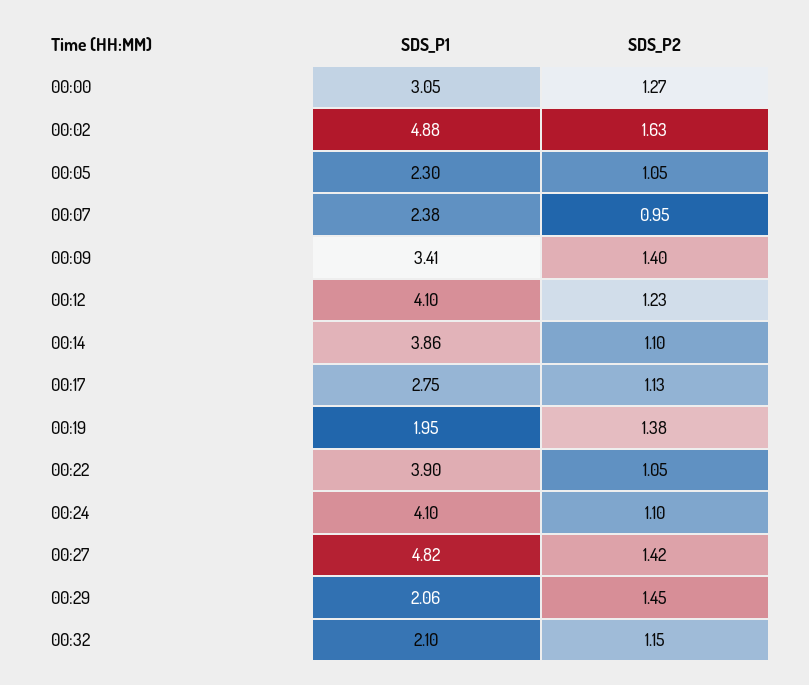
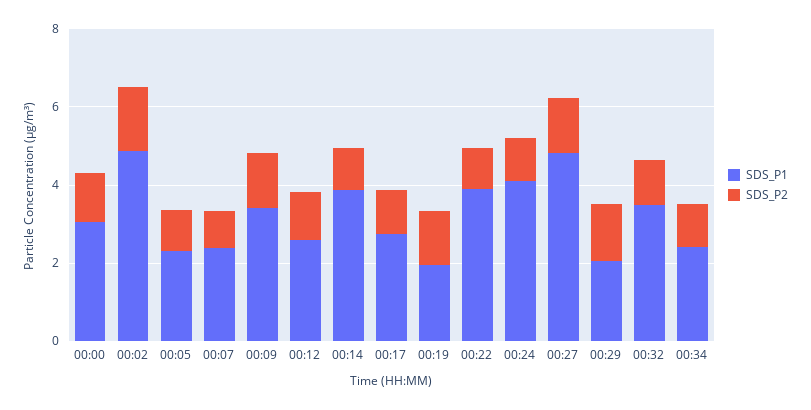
SDS_P1, 00:12: 4.1 -> 2.5
SDS_P1, 00:32: 2.1 -> 3.5
SDS_P1, 00:34: none -> 2.5
SDS_P2, 00:34: none -> 1

